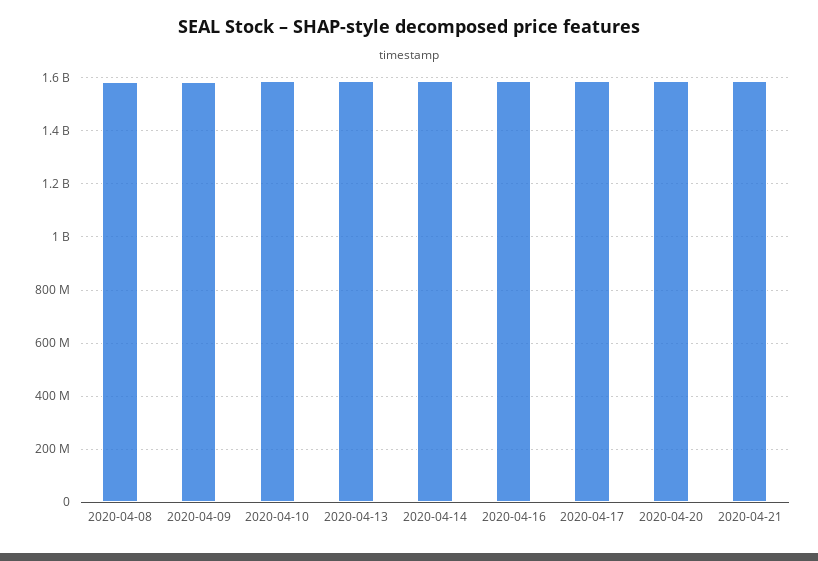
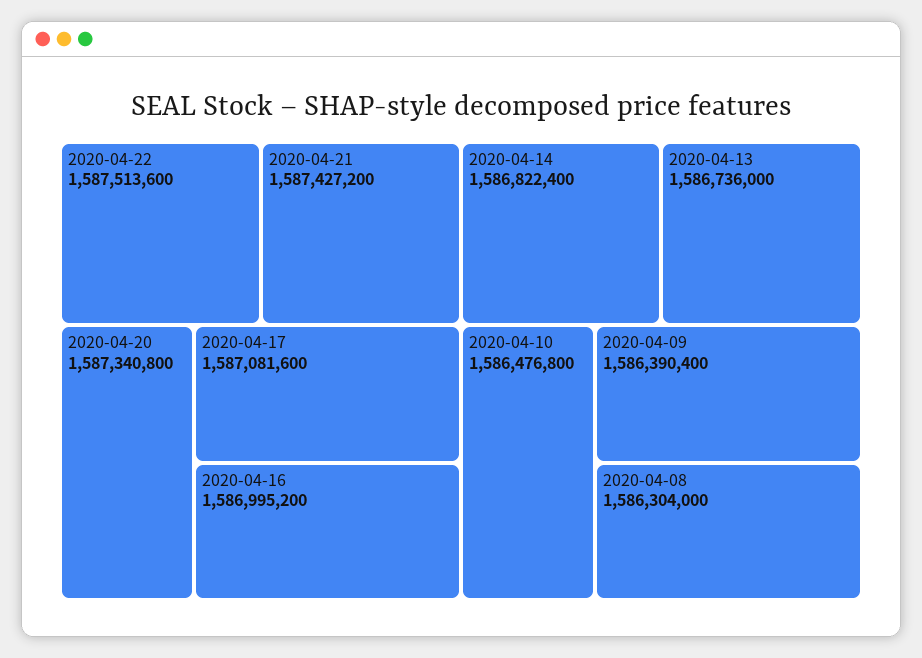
2020-04-22: none -> 1587513600

